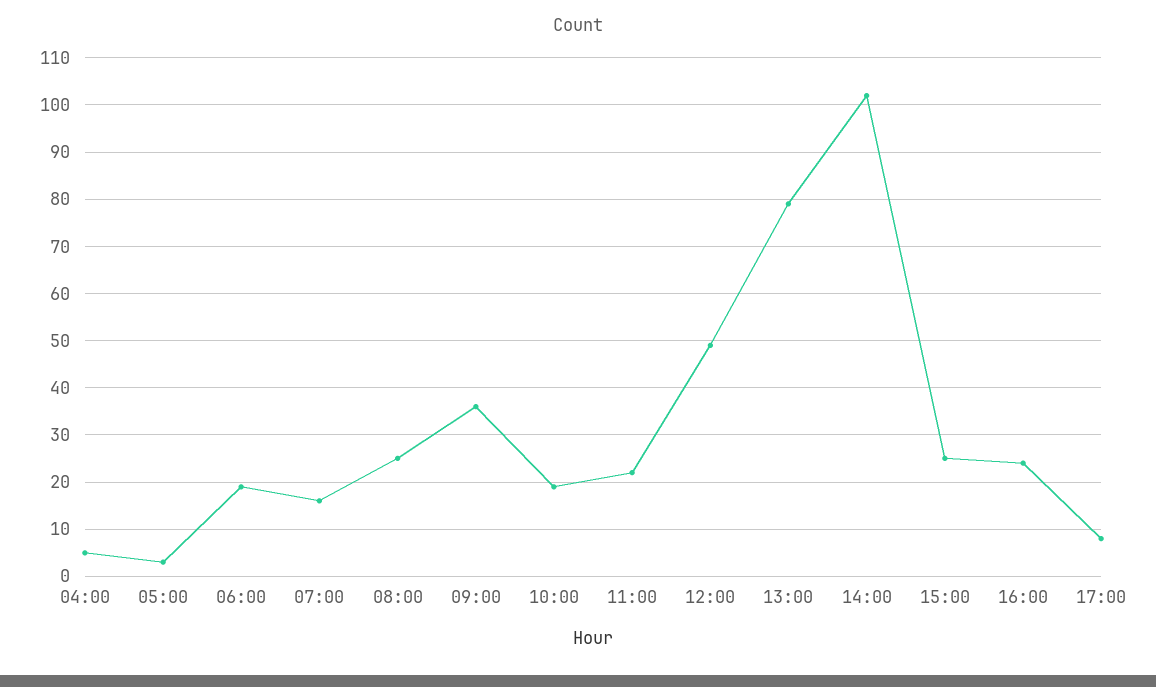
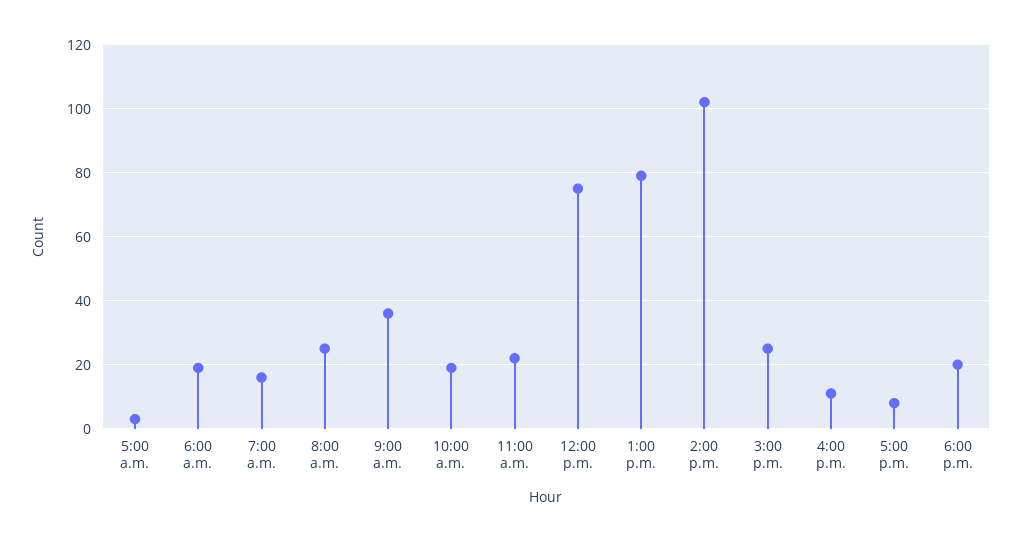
04:00: 5 -> none
12:00: 50 -> 75
16:00: 25 -> 10
6:00 p.m.: none -> 20

